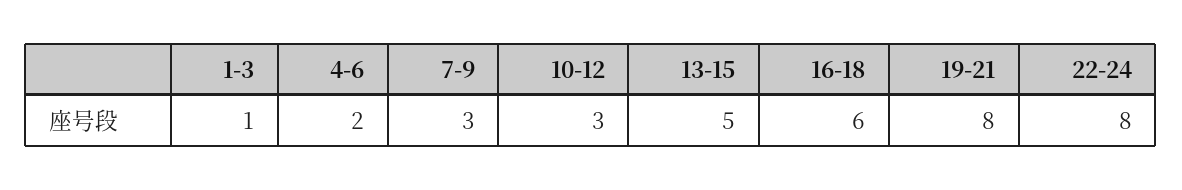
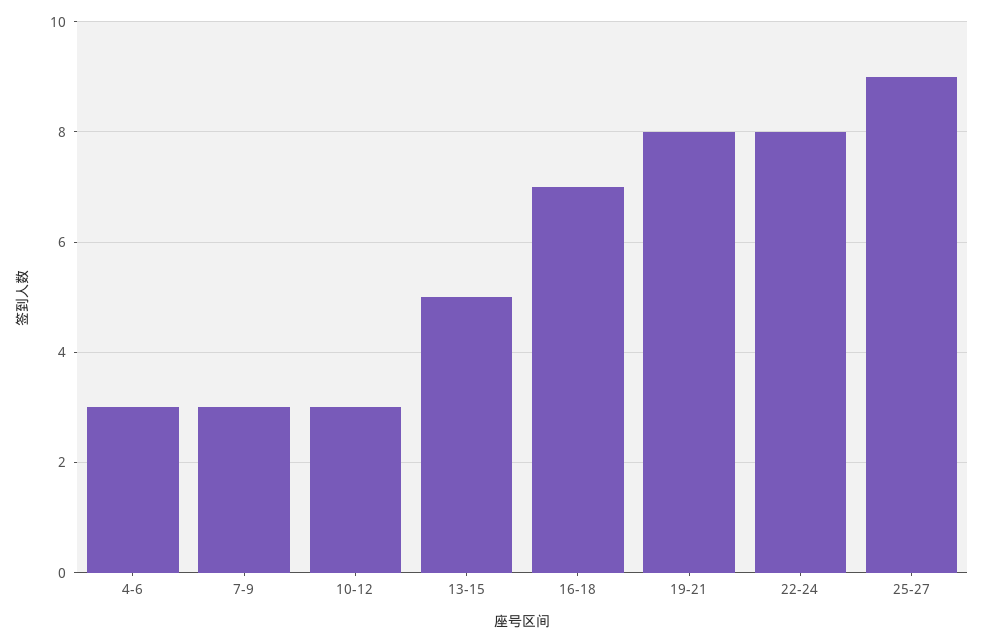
1-3: 1 -> none
4-6: 2 -> 3
16-18: 6 -> 7
25-27: none -> 9

